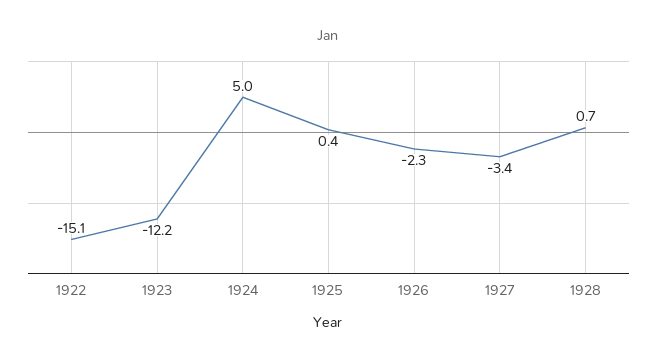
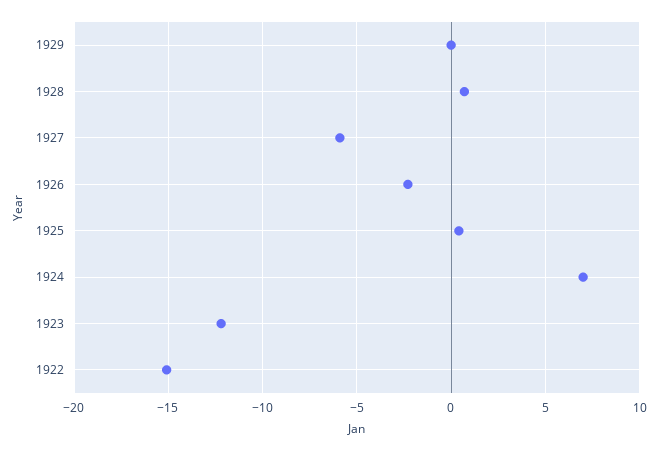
1924: 5 -> 7
1927: -3.4 -> -6
1929: none -> 0

